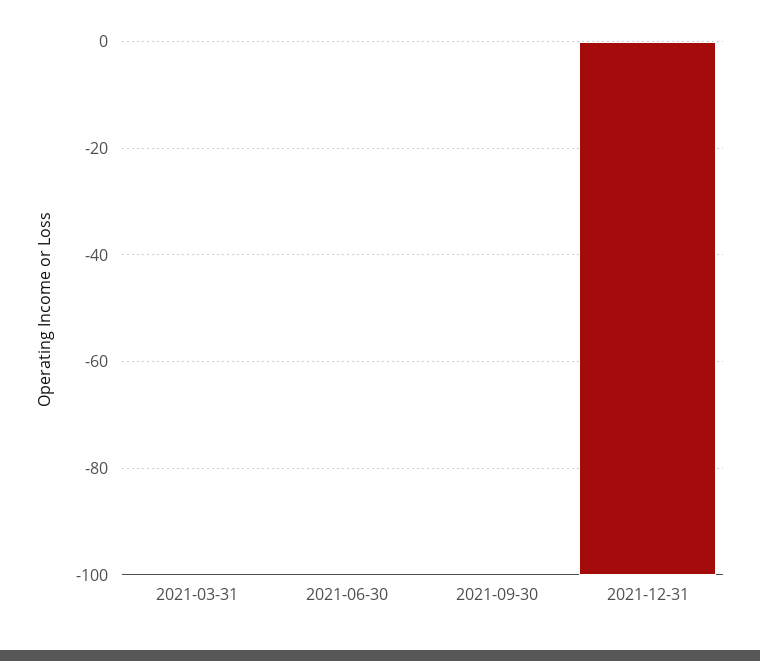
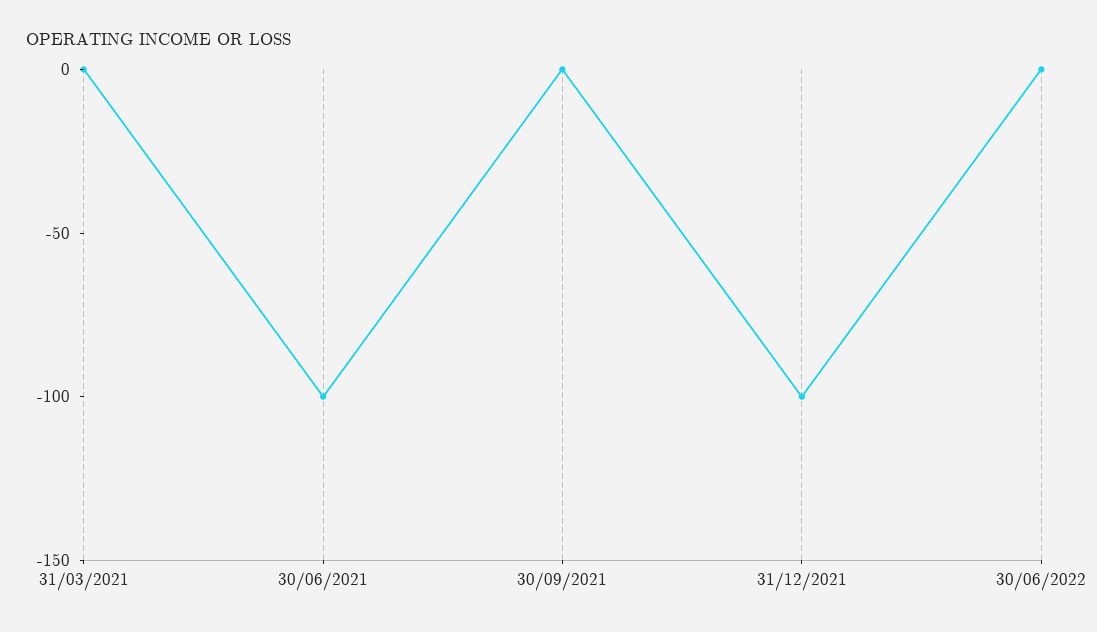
2021-06-30: 0 -> -100
30/06/2022: none -> 0

